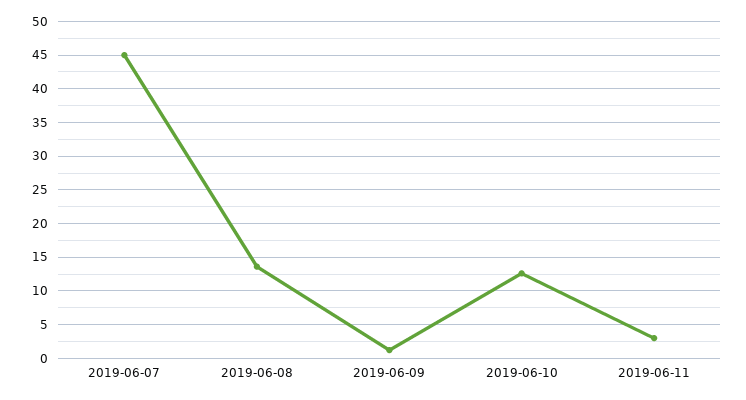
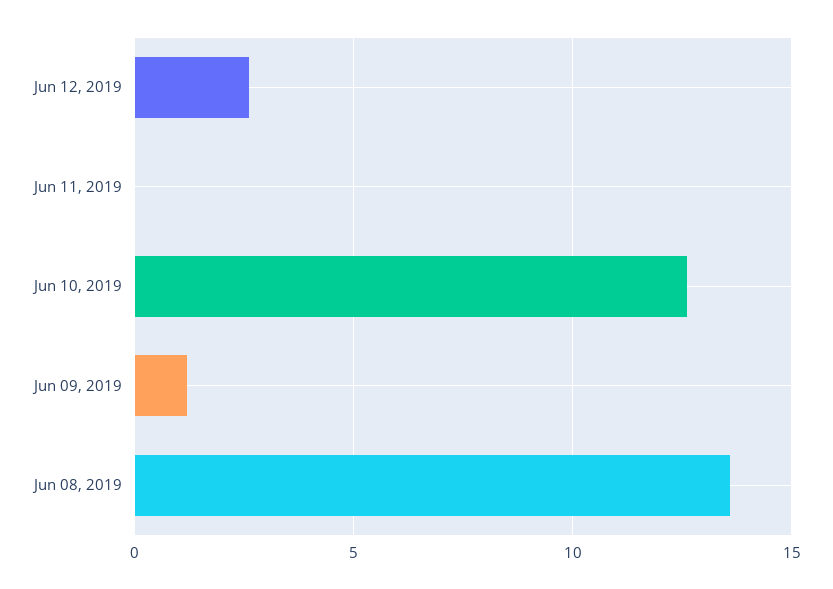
2019-06-07: 45 -> none
2019-06-11: 3 -> 0
Jun 12, 2019: none -> 2.5

